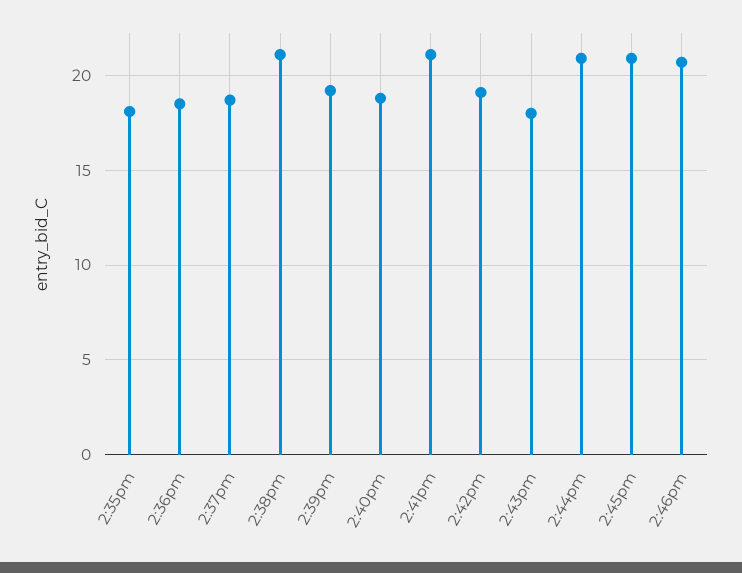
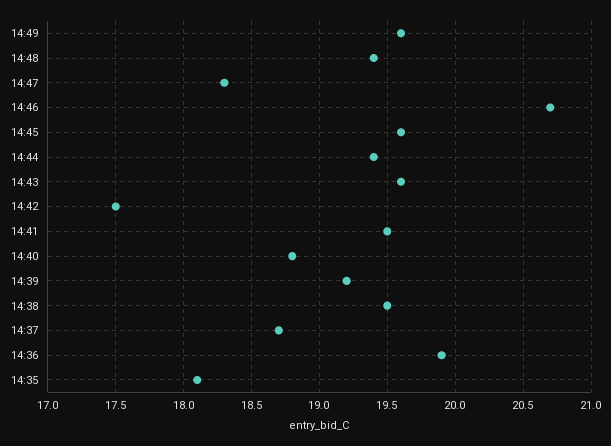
2:36pm: 18.5 -> 19.9
2:38pm: 21 -> 19.5
2:41pm: 21 -> 19.5
2:42pm: 19 -> 17.5
2:43pm: 18 -> 19.6
2:44pm: 21 -> 19.4
2:45pm: 21 -> 19.6
14:49: none -> 19.6
14:48: none -> 19.4
14:47: none -> 18.3

